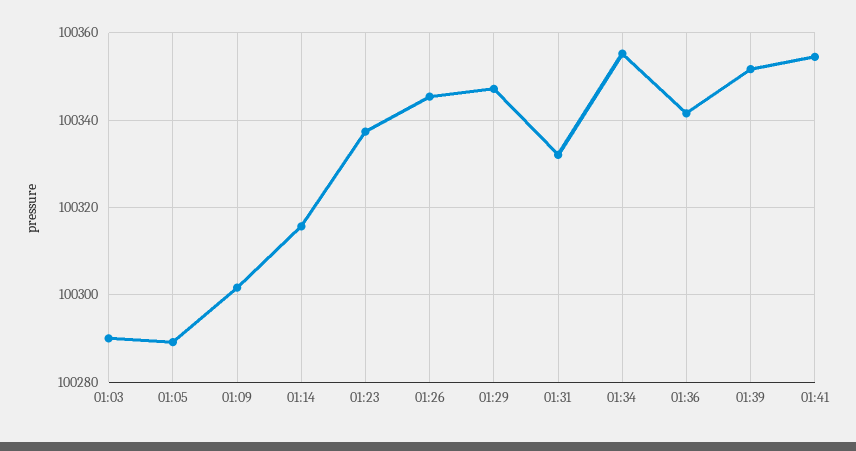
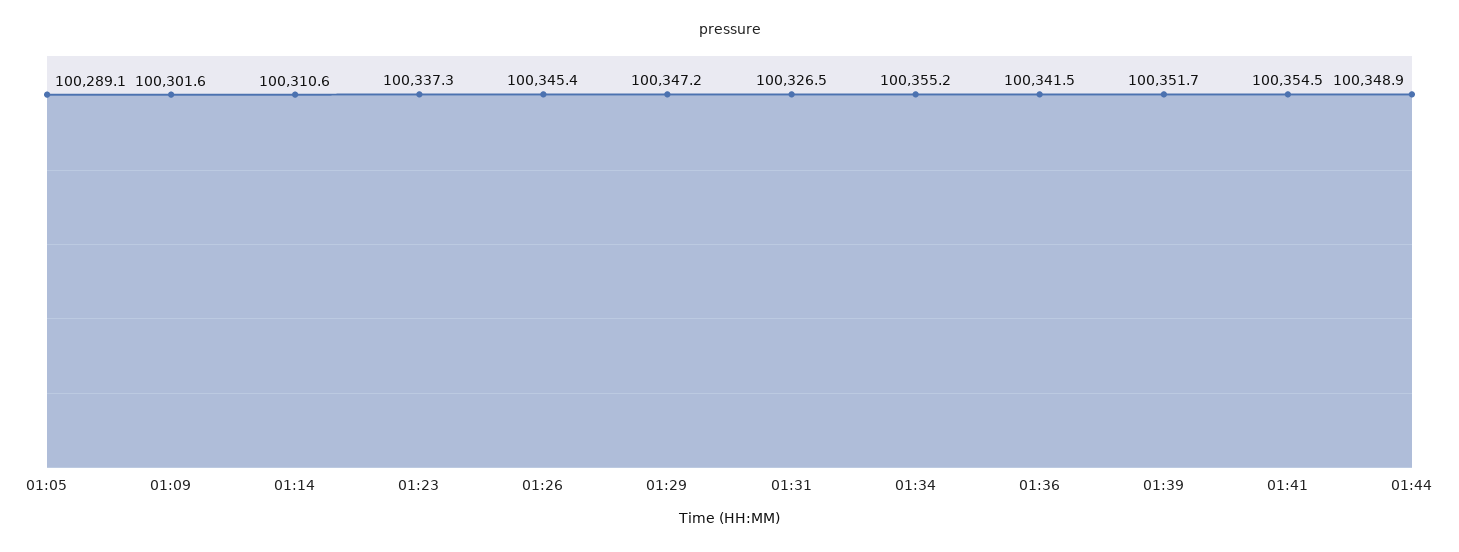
01:03: 100290 -> none
01:14: 100316 -> 100310.6
01:31: 100332 -> 100326.5
01:44: none -> 100348.9

